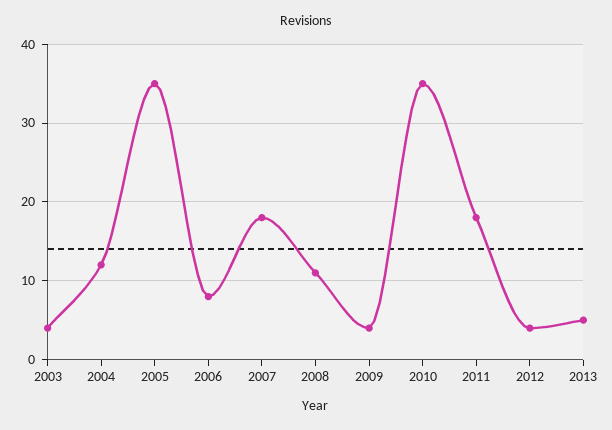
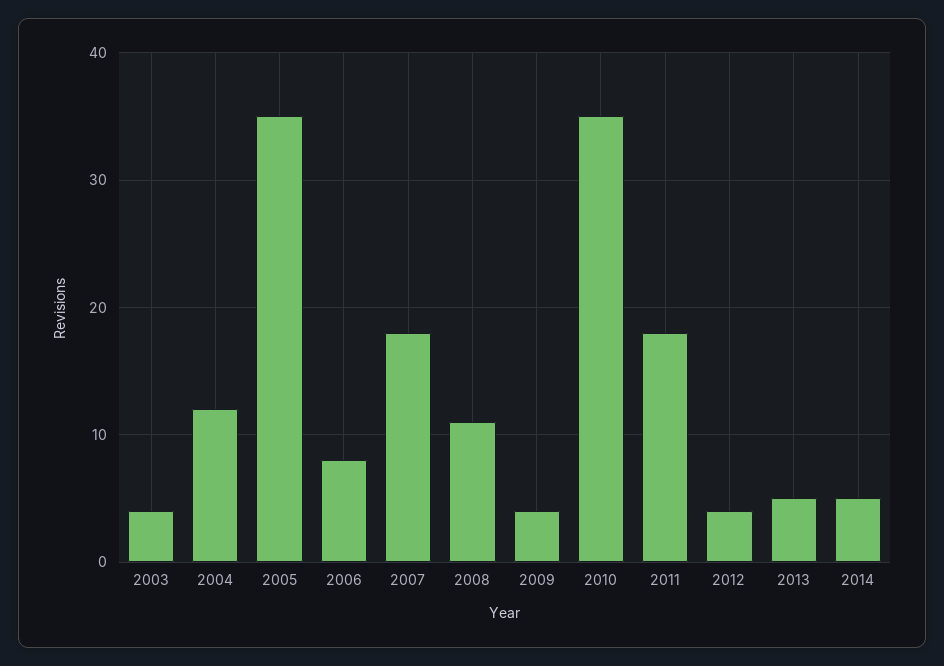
2014: none -> 5

